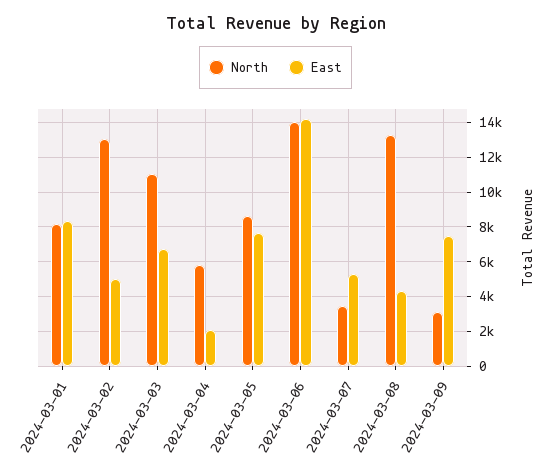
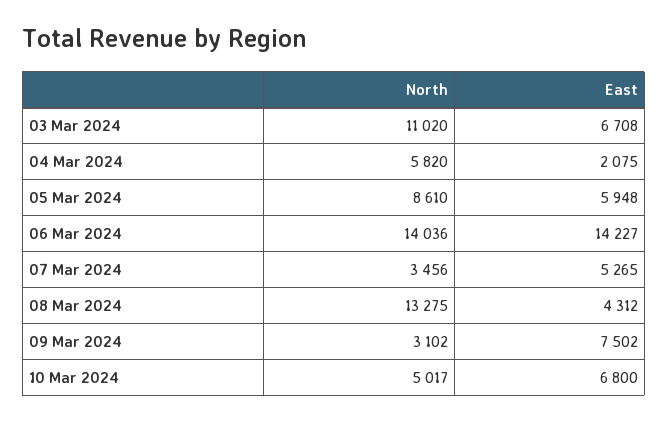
North, 2024-03-01: 8000 -> none
East, 2024-03-01: 8500 -> none
North, 2024-03-02: 13000 -> none
East, 2024-03-02: 5000 -> none
East, 2024-03-05: 7500 -> 5948
North, 10 Mar 2024: none -> 5017
East, 10 Mar 2024: none -> 6800

